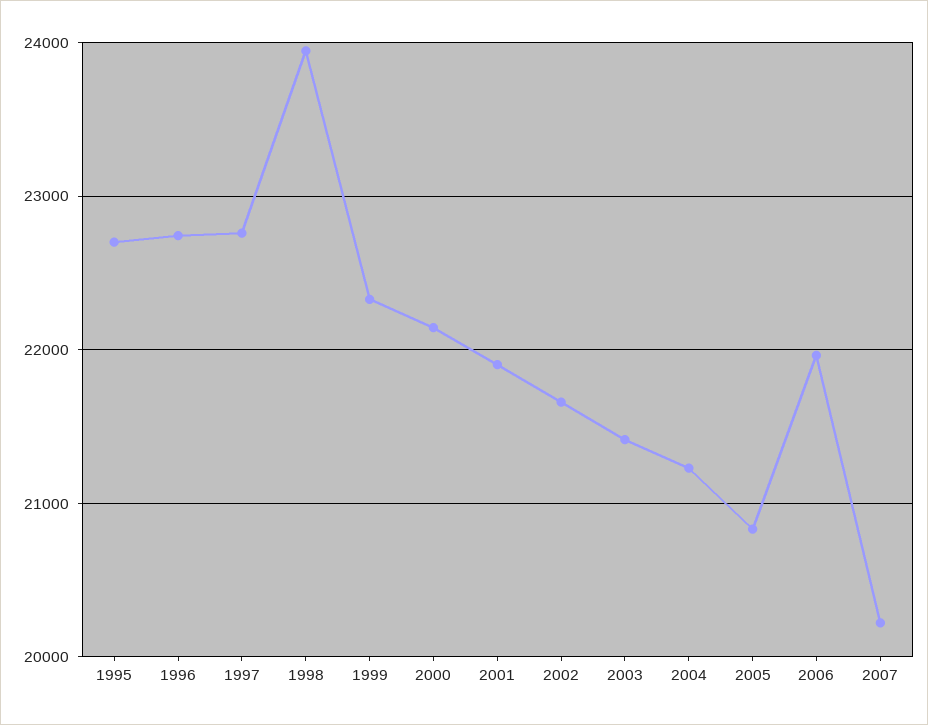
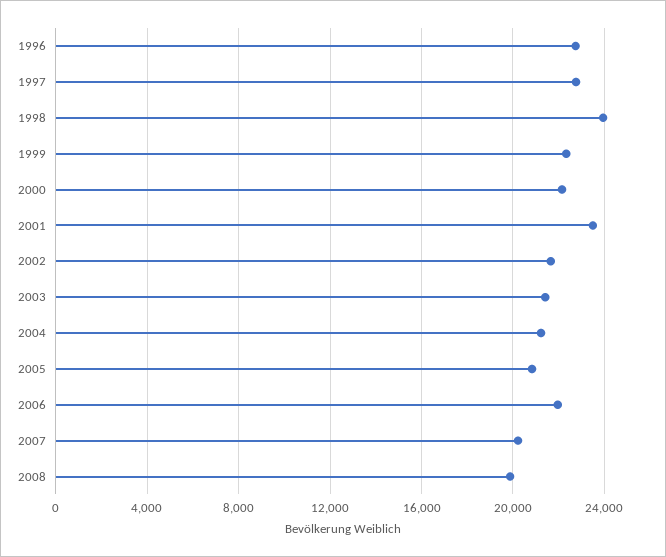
1995: 22700 -> none
2001: 21900 -> 23500
2008: none -> 20000

